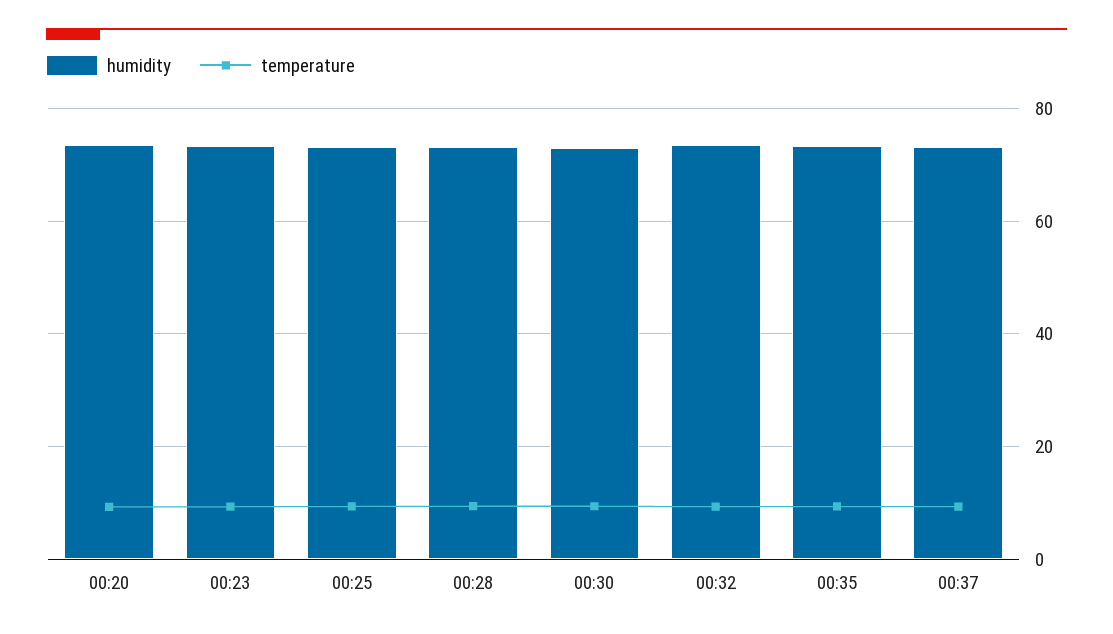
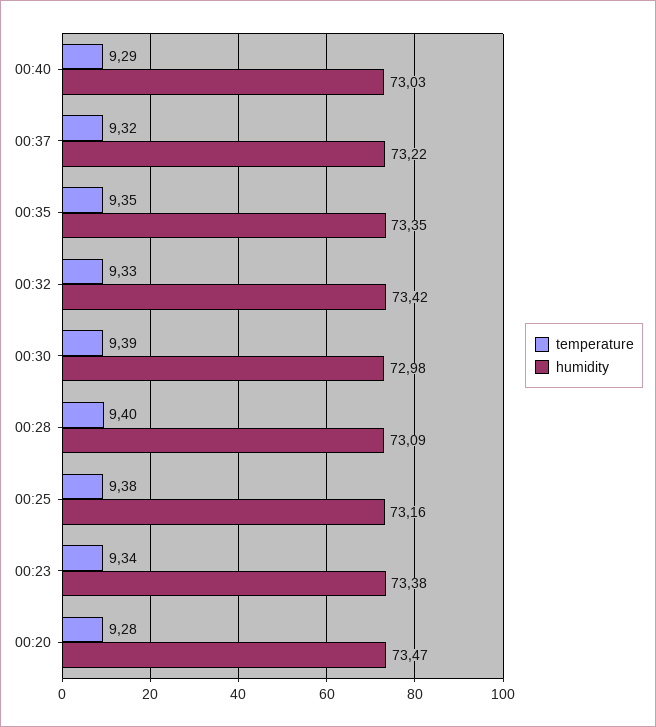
temperature, 00:40: none -> 9.29
humidity, 00:40: none -> 73.03

